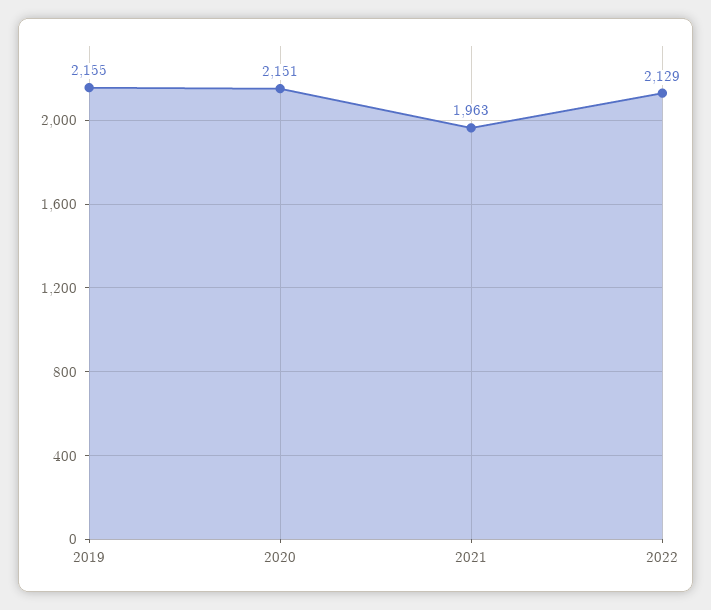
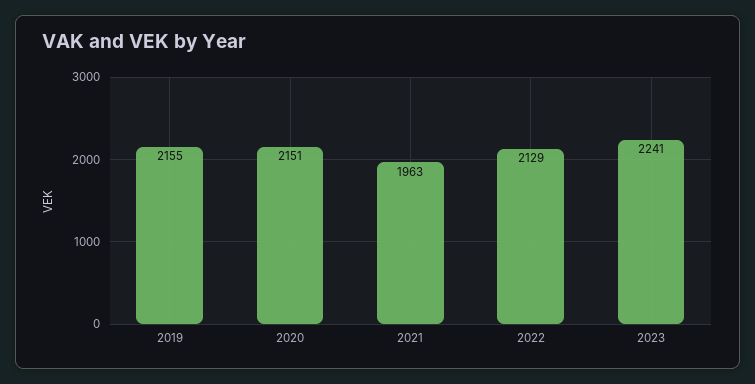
2023: none -> 2241

